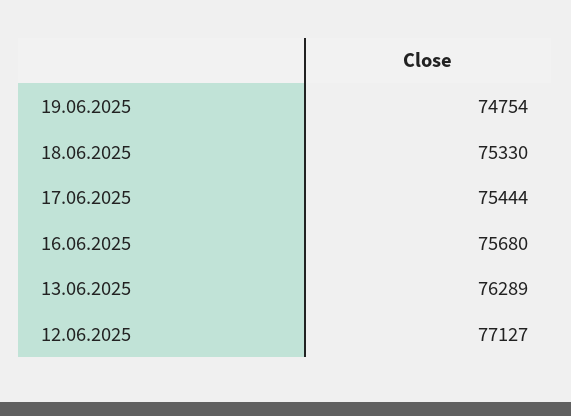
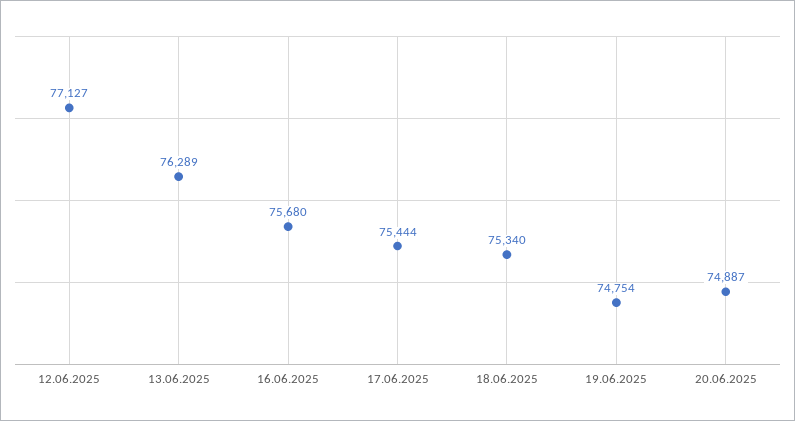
18.06.2025: 75330 -> 75340
20.06.2025: none -> 74887

